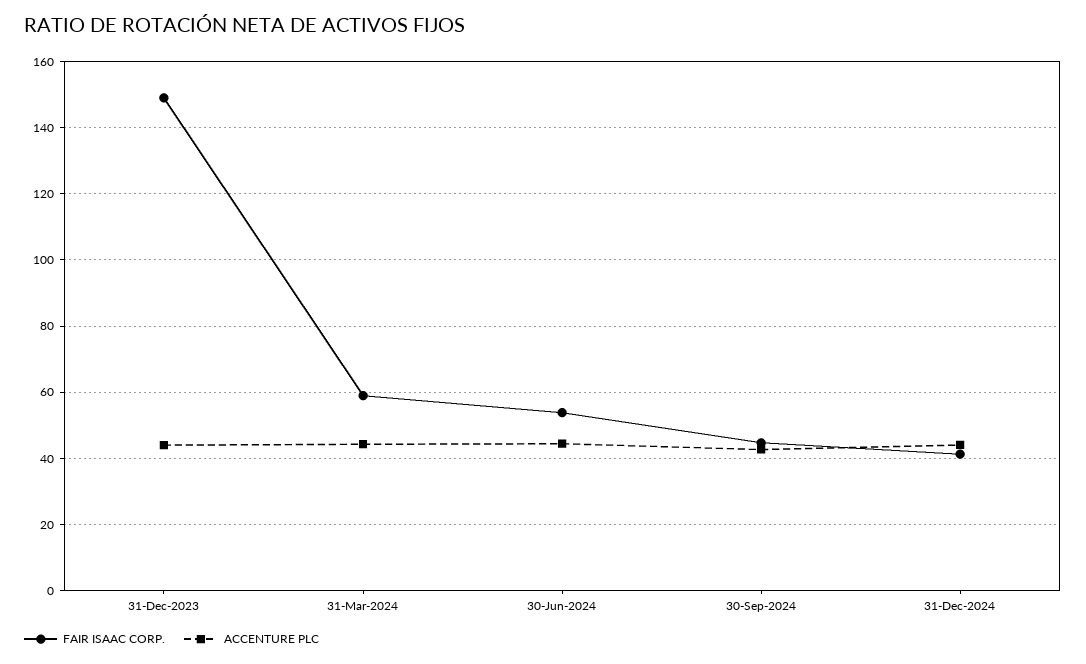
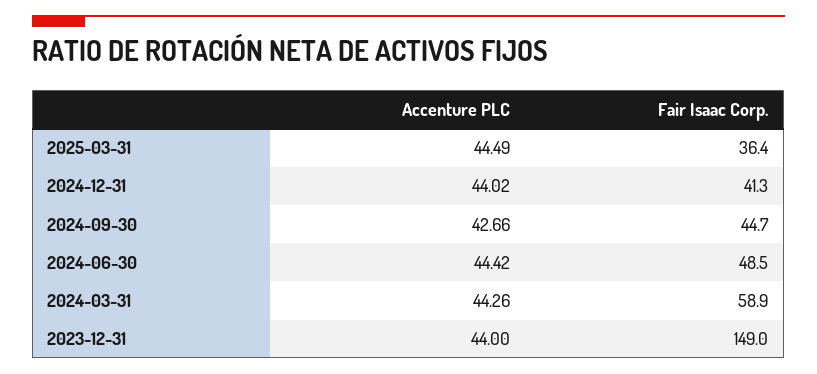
FAIR ISAAC CORP., 30-Jun-2024: 54 -> 48.5
ACCENTURE PLC, 2025-03-31: none -> 44.49
FAIR ISAAC CORP., 2025-03-31: none -> 36.4

